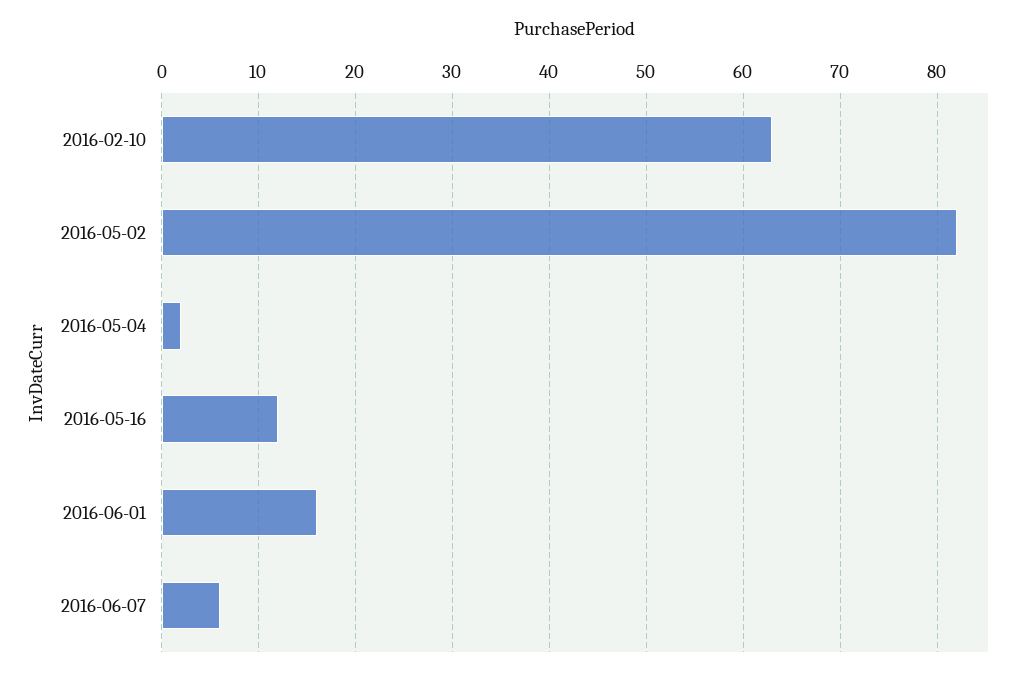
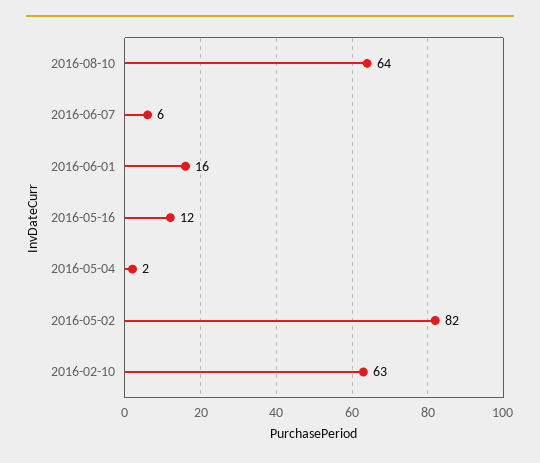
2016-08-10: none -> 64

